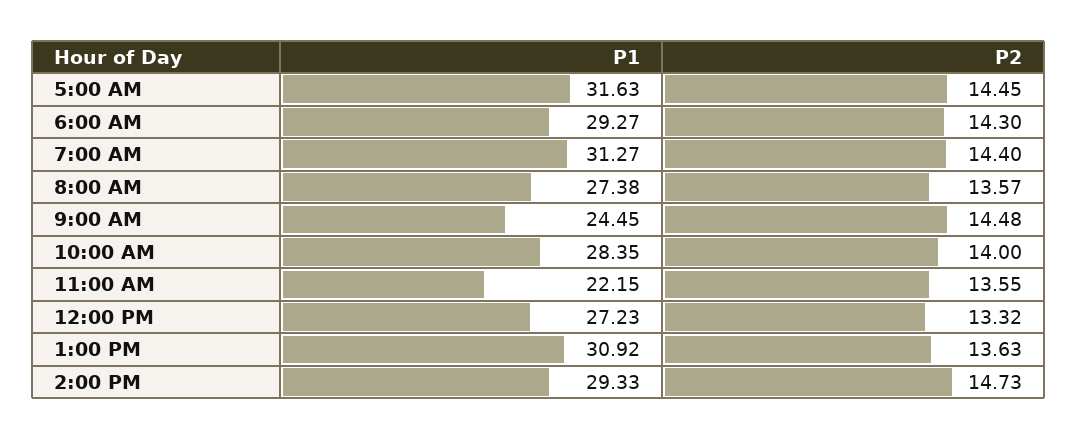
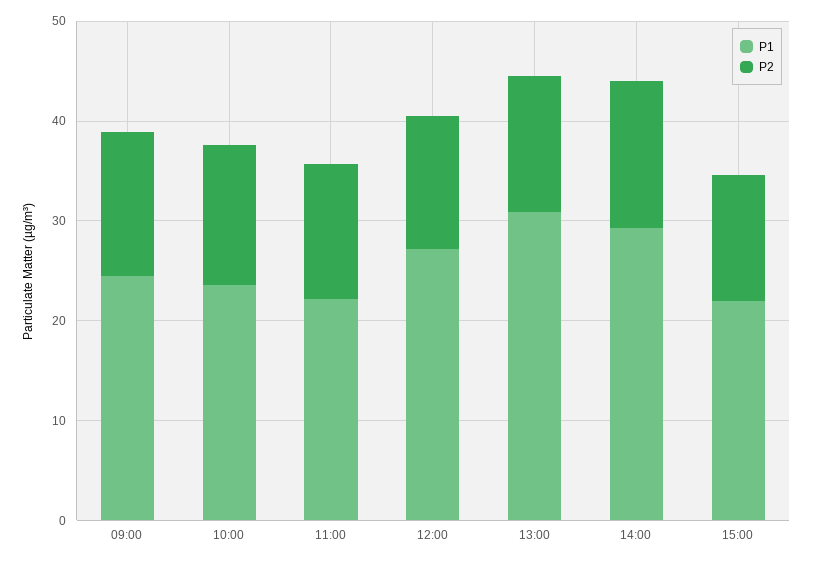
P1, 5:00 AM: 31.63 -> none
P2, 5:00 AM: 14.45 -> none
P1, 6:00 AM: 29.27 -> none
P2, 6:00 AM: 14.3 -> none
P1, 7:00 AM: 31.27 -> none
P2, 7:00 AM: 14.4 -> none
P1, 8:00 AM: 27.38 -> none
P2, 8:00 AM: 13.57 -> none
P1, 10:00 AM: 28.35 -> 24
P1, 15:00: none -> 22
P2, 15:00: none -> 12

